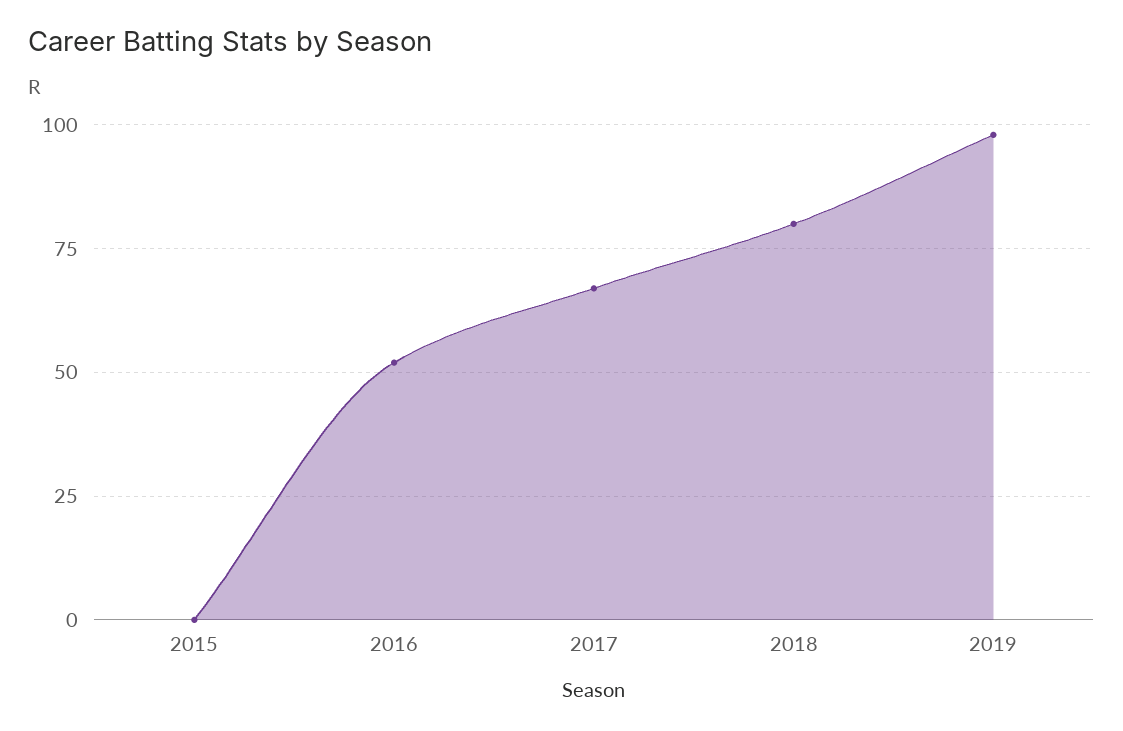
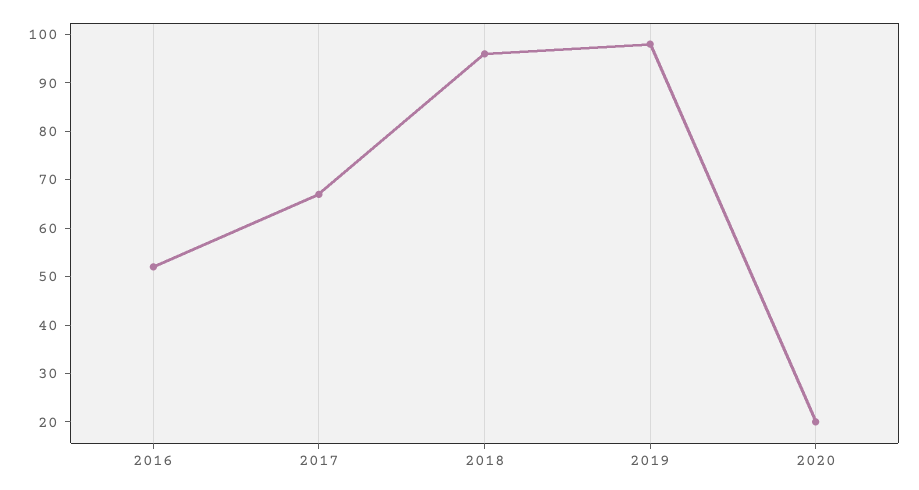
2015: 0 -> none
2018: 80 -> 95
2020: none -> 20

